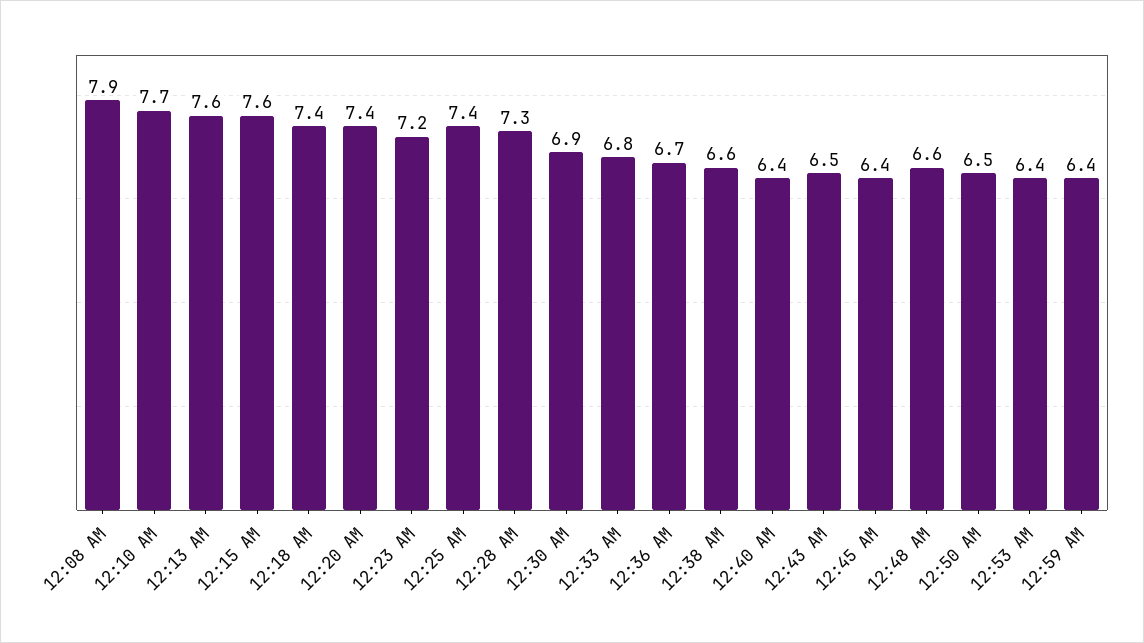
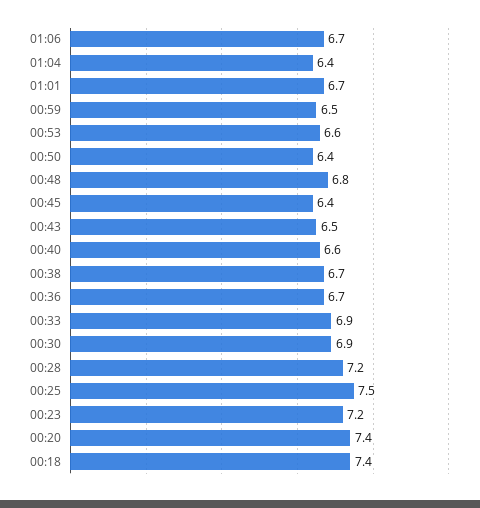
12:08 AM: 7.9 -> none
12:10 AM: 7.7 -> none
12:13 AM: 7.6 -> none
12:15 AM: 7.6 -> none
12:25 AM: 7.4 -> 7.5
12:28 AM: 7.3 -> 7.2
12:33 AM: 6.8 -> 6.9
12:38 AM: 6.6 -> 6.7
12:40 AM: 6.4 -> 6.6
12:48 AM: 6.6 -> 6.8
12:50 AM: 6.5 -> 6.4
12:53 AM: 6.4 -> 6.6
12:59 AM: 6.4 -> 6.5
01:06: none -> 6.7
01:04: none -> 6.4
01:01: none -> 6.7

